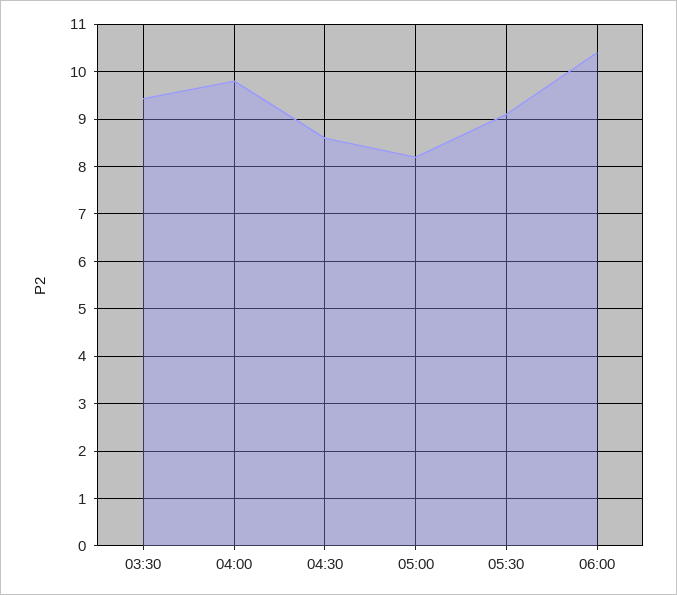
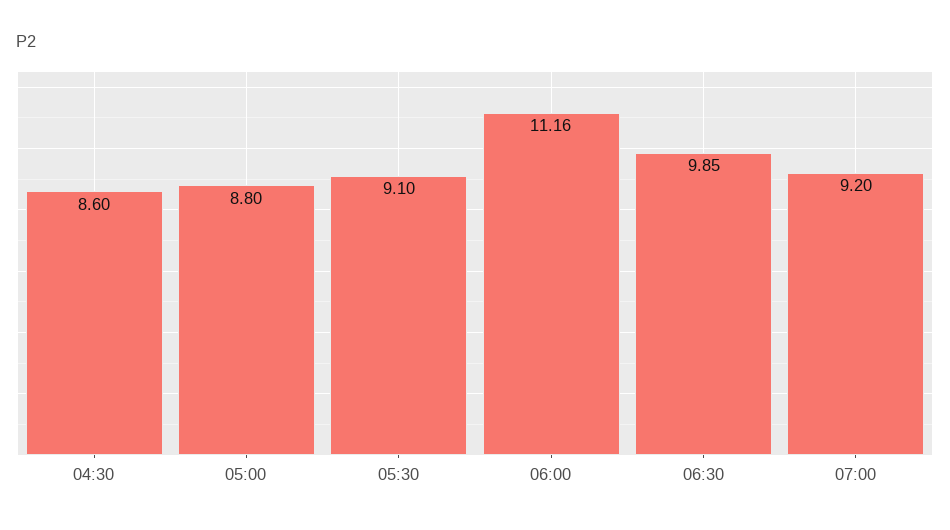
03:30: 9.4 -> none
04:00: 9.8 -> none
05:00: 8.2 -> 8.8
06:00: 10.4 -> 11.16
06:30: none -> 9.85
07:00: none -> 9.2

